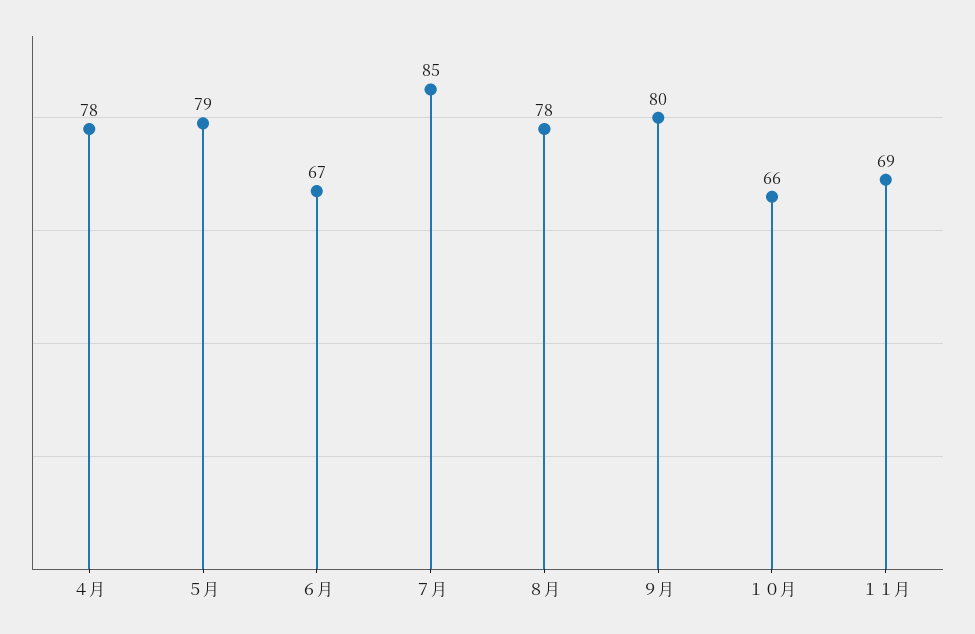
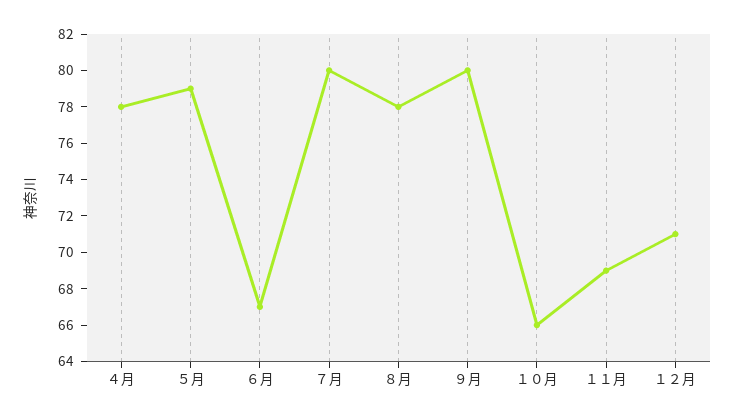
７月: 85 -> 80
１２月: none -> 71

